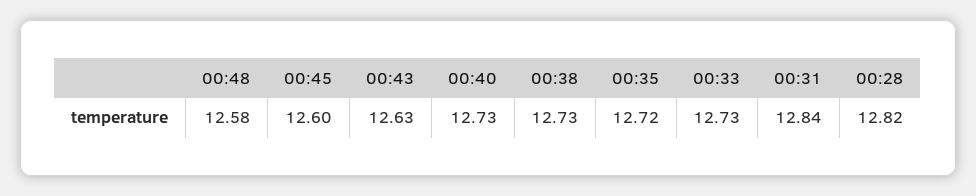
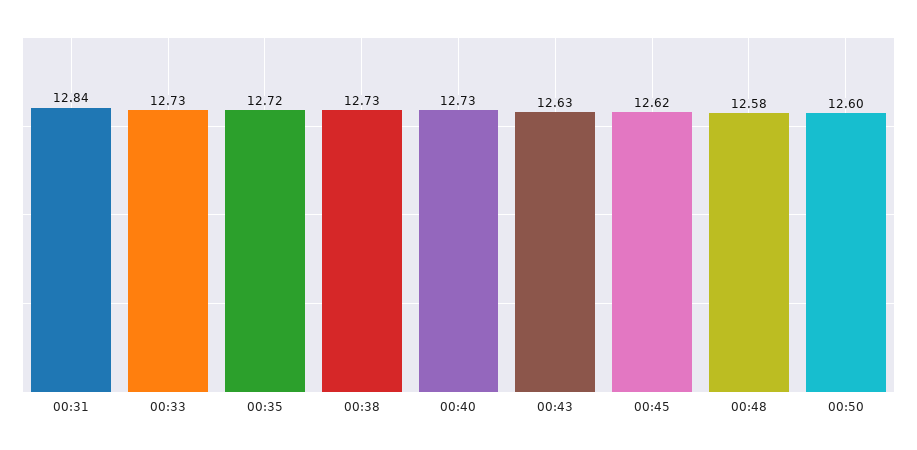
00:45: 12.6 -> 12.62
00:28: 12.82 -> none
00:50: none -> 12.6

